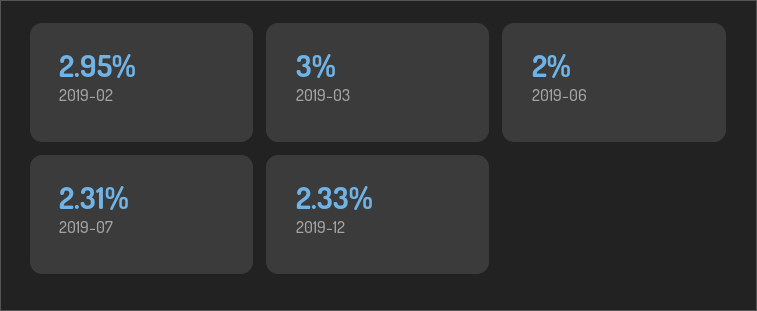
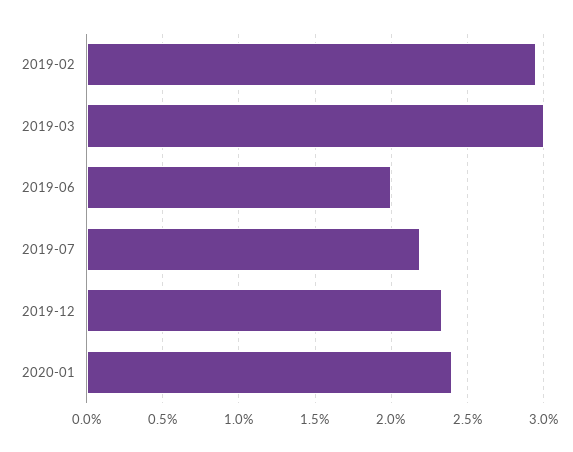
2019-07: 2.31 -> 2.2
2020-01: none -> 2.4

